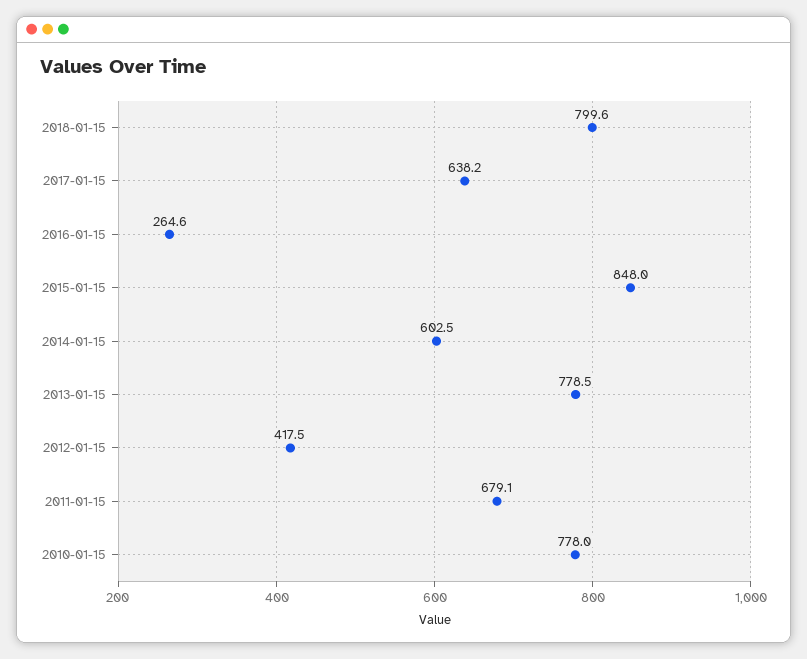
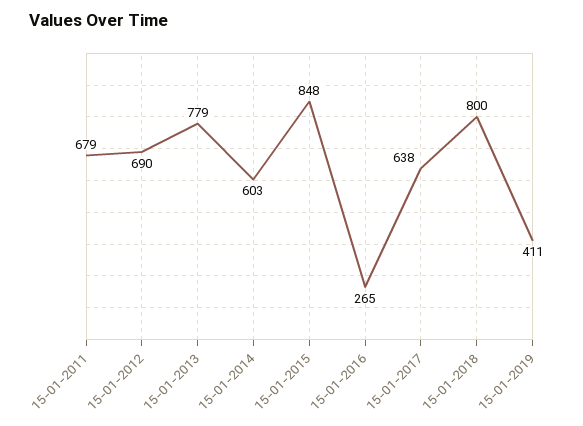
2012-01-15: 417.5 -> 690
2010-01-15: 778 -> none
15-01-2019: none -> 411

